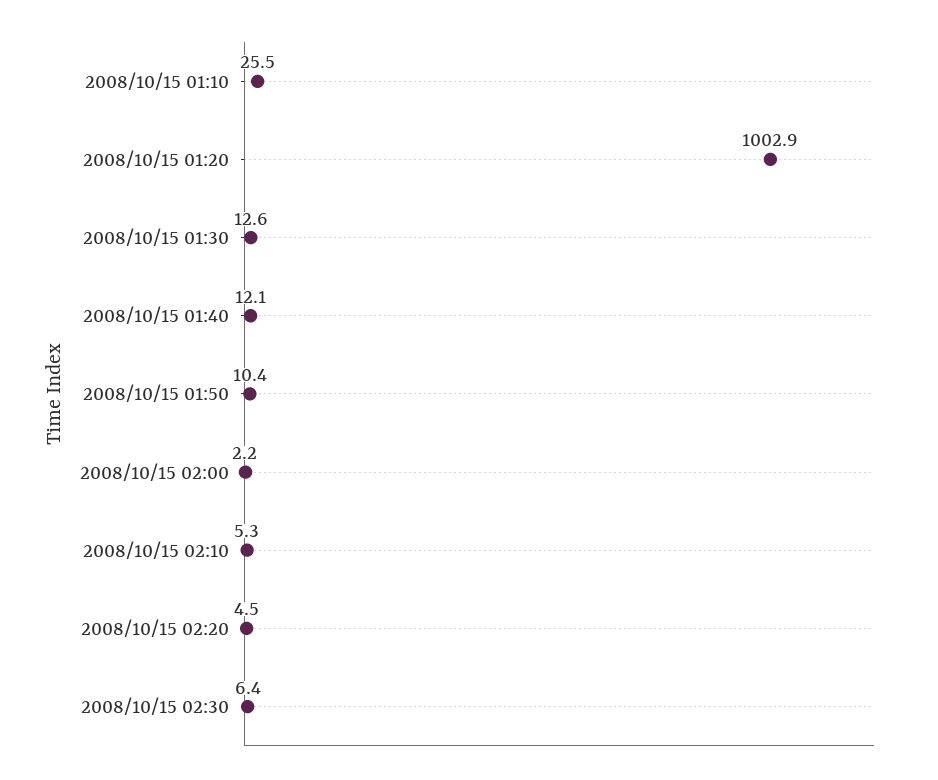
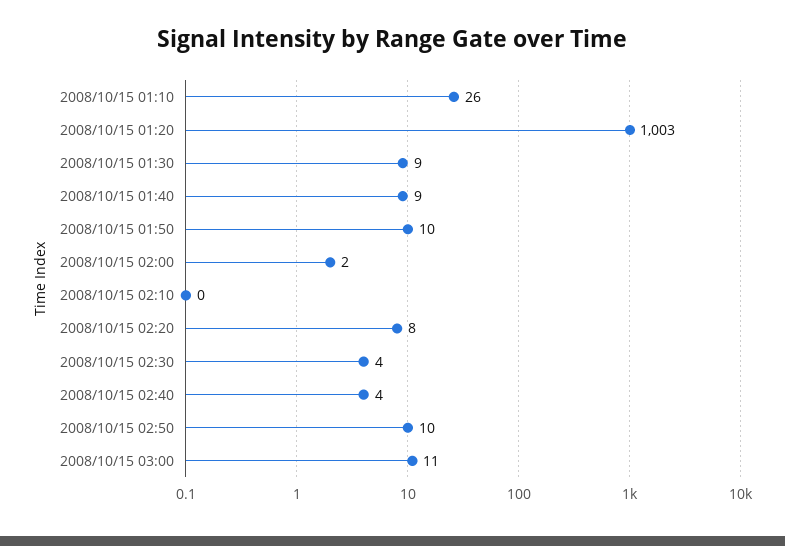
2008/10/15 01:30: 12.6 -> 9
2008/10/15 01:40: 12.1 -> 9
2008/10/15 02:10: 5.3 -> 0
2008/10/15 02:20: 4.5 -> 8
2008/10/15 02:30: 6.4 -> 4
2008/10/15 02:40: none -> 4
2008/10/15 02:50: none -> 10
2008/10/15 03:00: none -> 11

